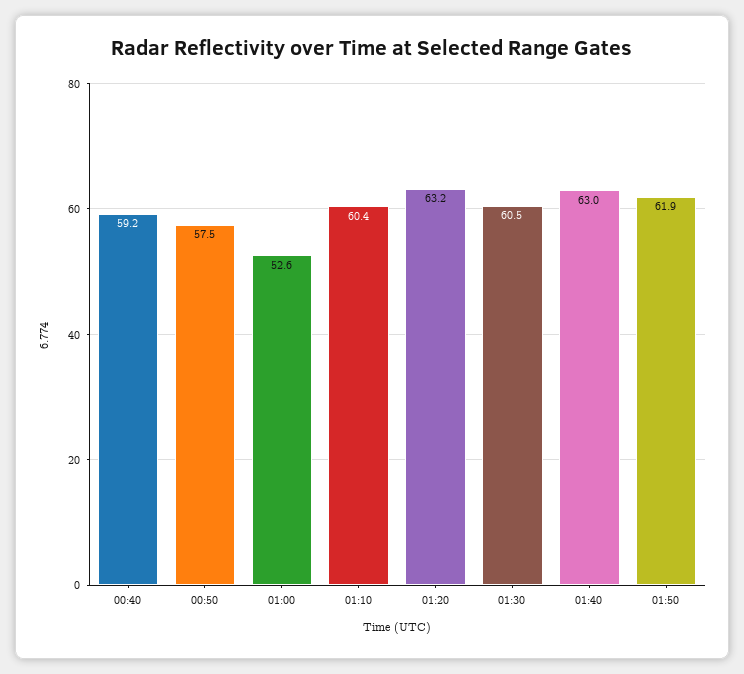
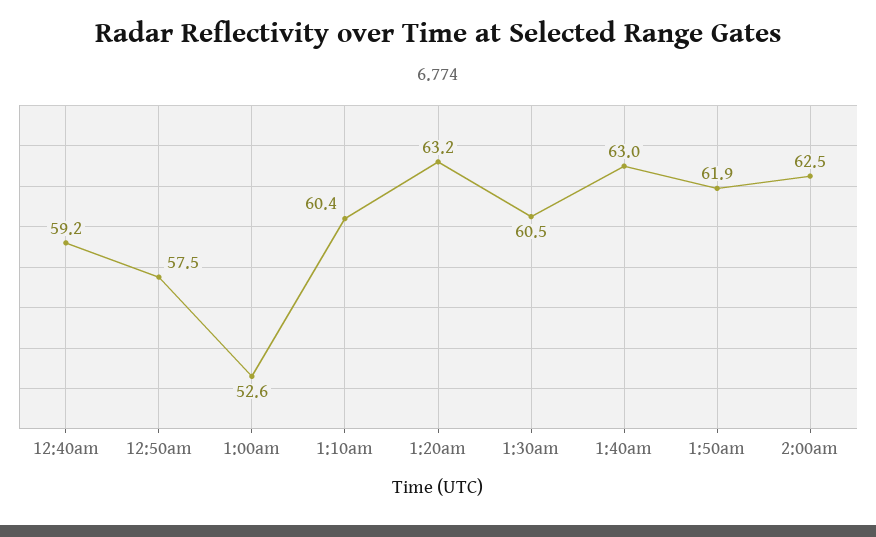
2:00am: none -> 62.5

